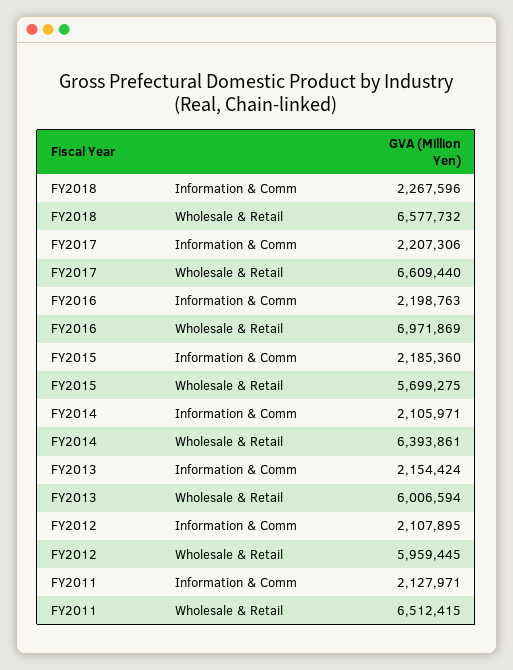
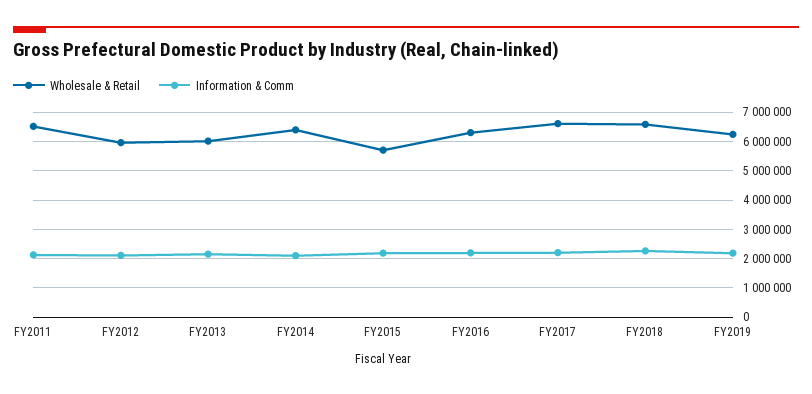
Wholesale & Retail, FY2016: 6971869 -> 6250000
Wholesale & Retail, FY2019: none -> 6250000
Information & Comm, FY2019: none -> 2250000

